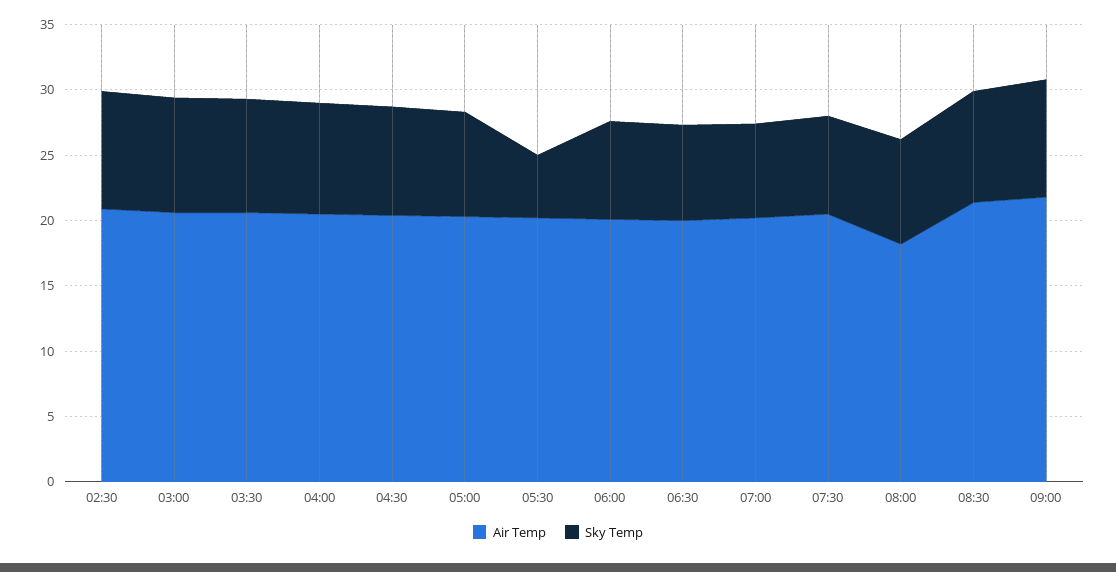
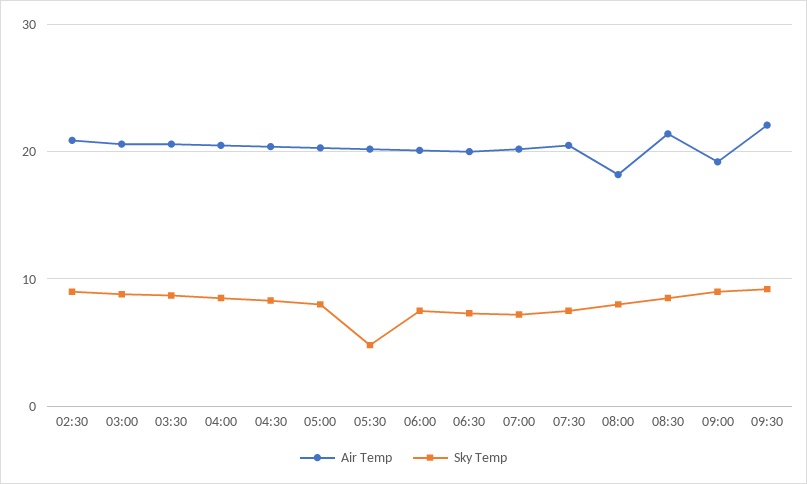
Air Temp, 09:00: 22 -> 19
Air Temp, 09:30: none -> 22
Sky Temp, 09:30: none -> 9

